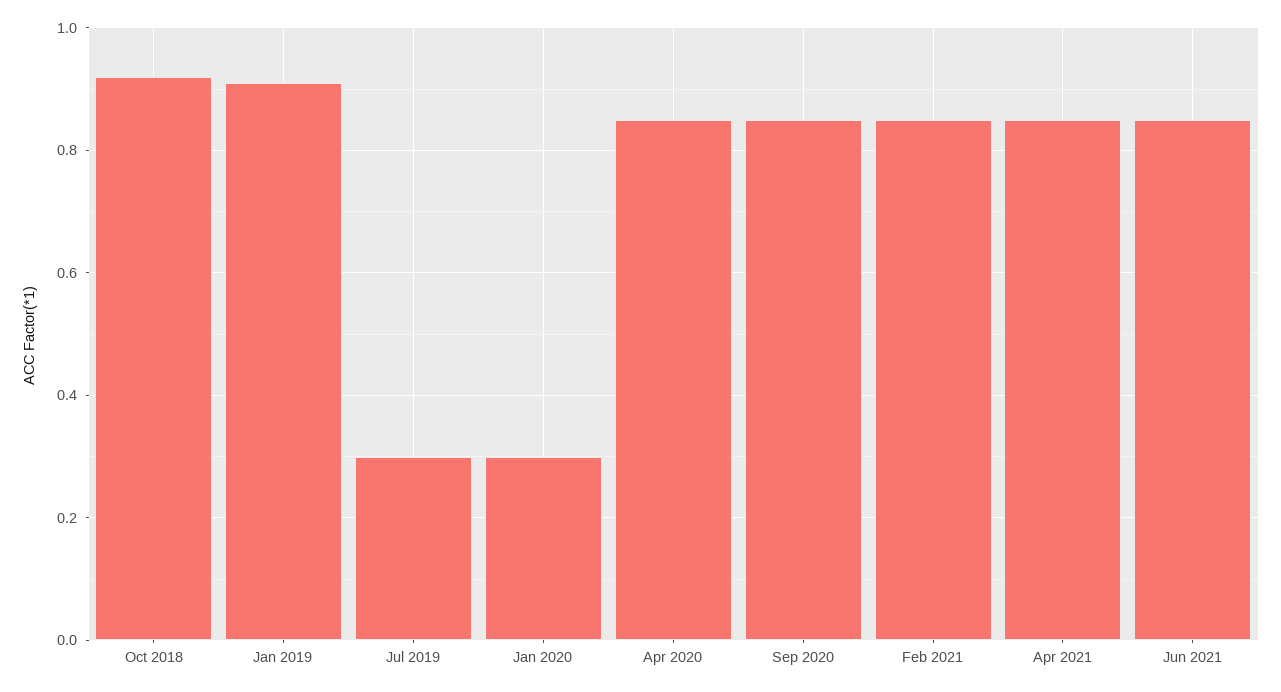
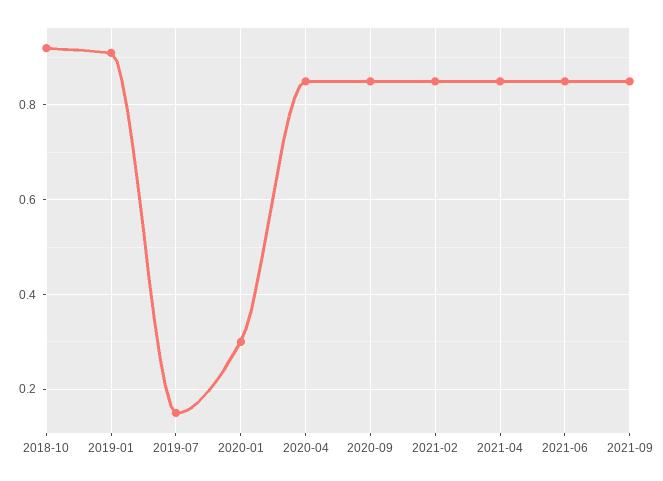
Jul 2019: 0.3 -> 0.15
2021-09: none -> 0.85

